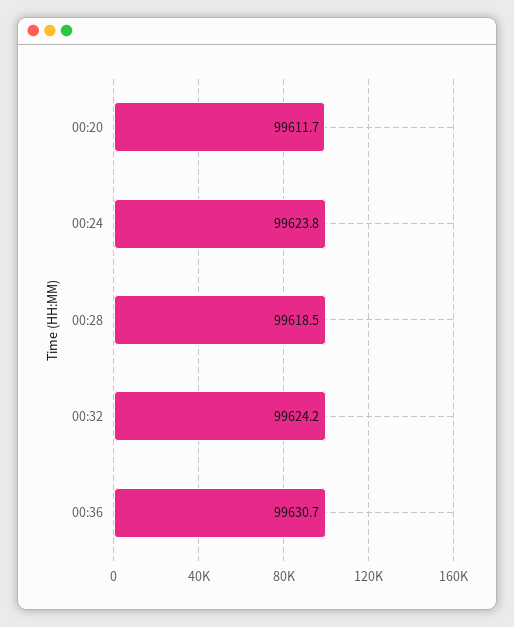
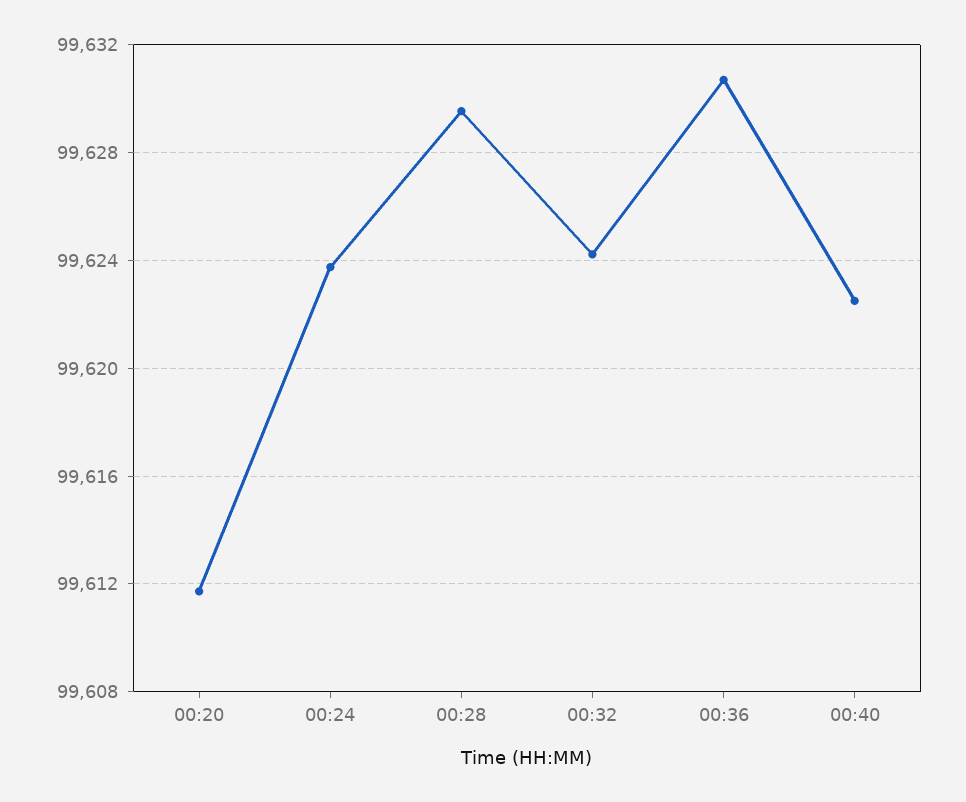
00:28: 99618.5 -> 99629.5
00:40: none -> 99622.5

